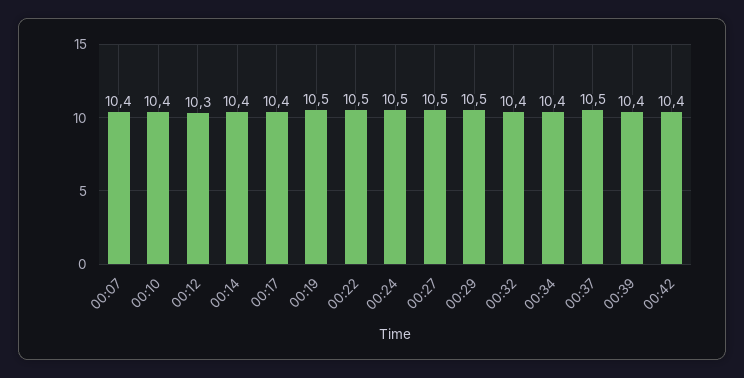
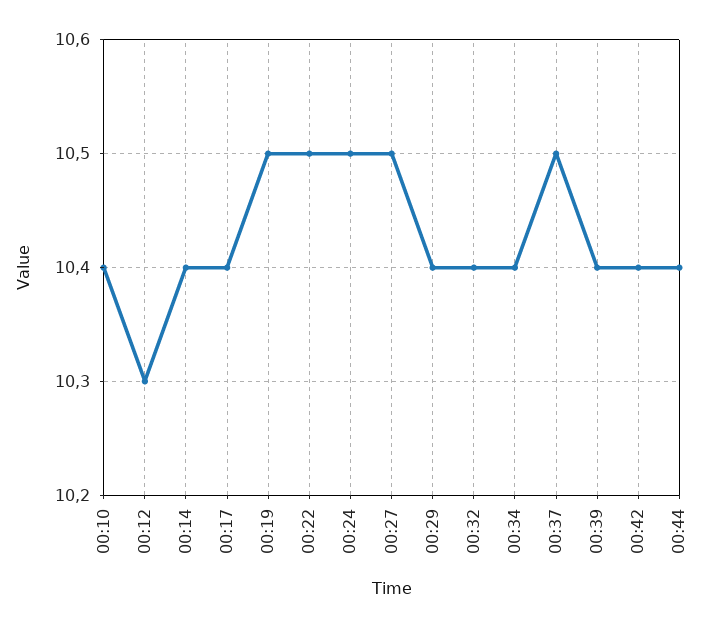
00:07: 10.4 -> none
00:29: 10.5 -> 10.4
00:44: none -> 10.4

